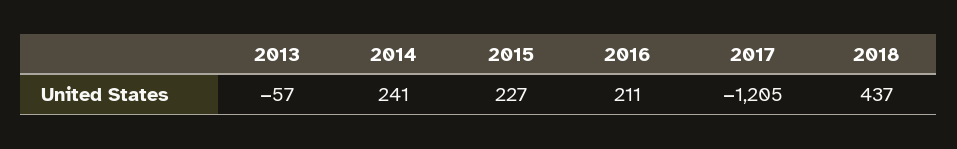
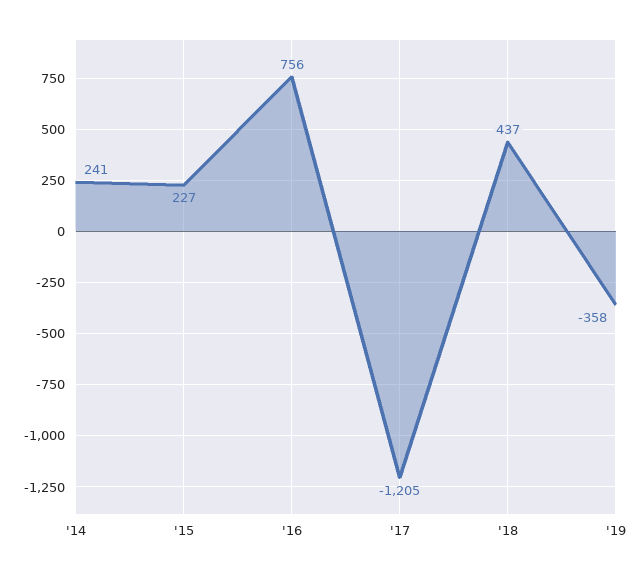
2013: -57 -> none
2016: 211 -> 756
'19: none -> -358

